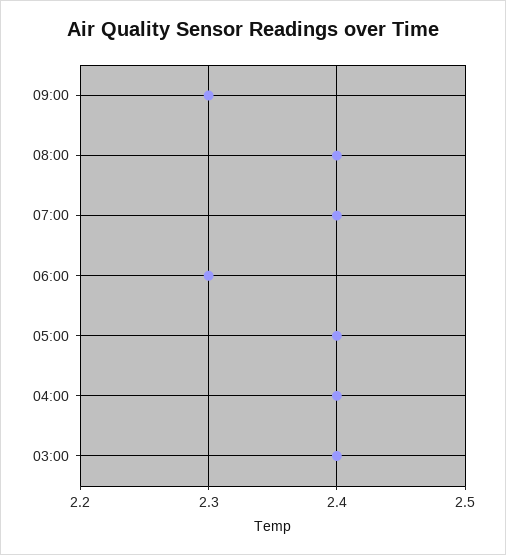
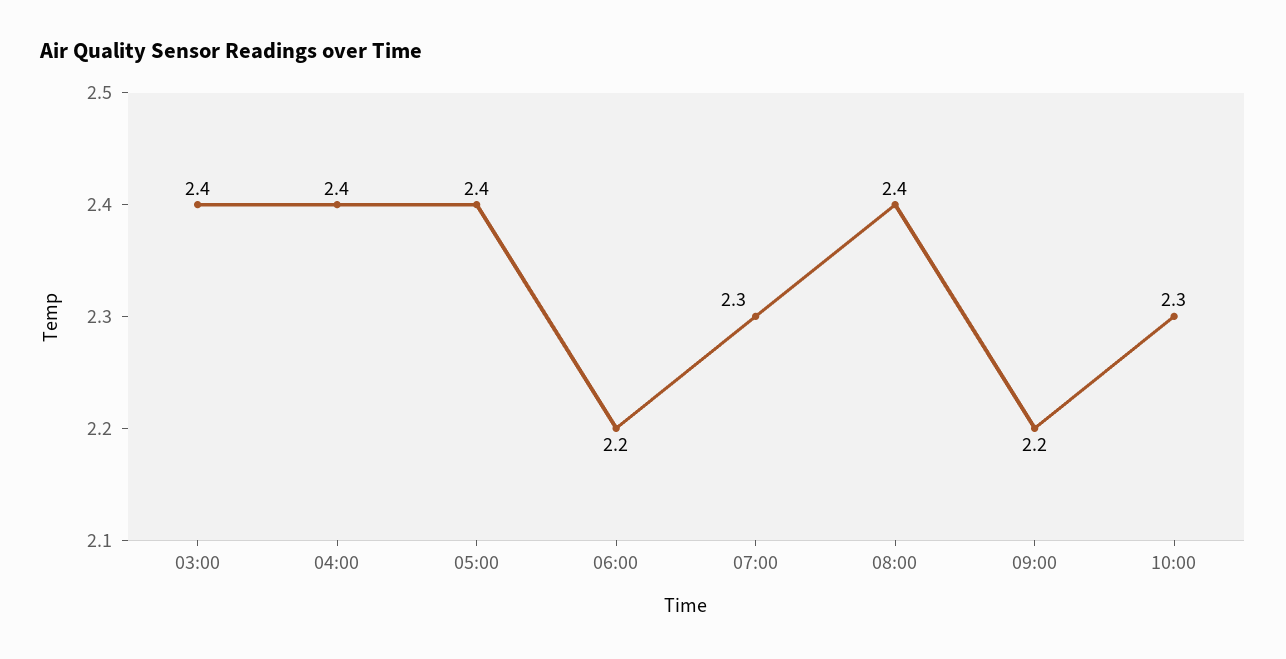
09:00: 2.3 -> 2.2
07:00: 2.4 -> 2.3
06:00: 2.3 -> 2.2
10:00: none -> 2.3

